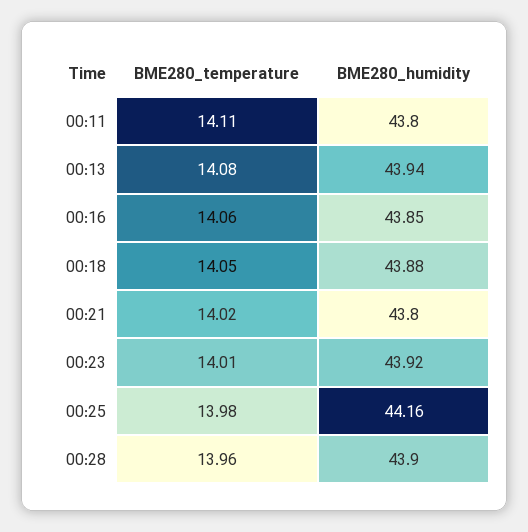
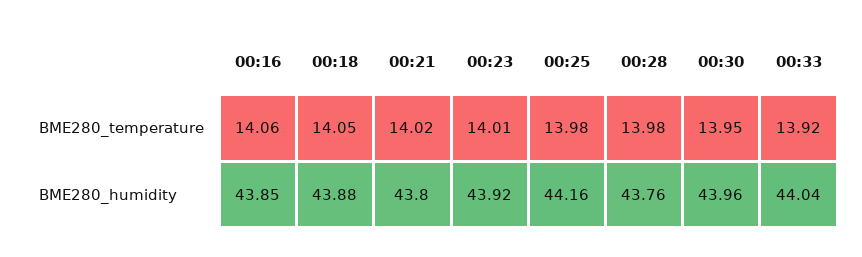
BME280_temperature, 00:11: 14.11 -> none
BME280_humidity, 00:11: 43.8 -> none
BME280_temperature, 00:13: 14.08 -> none
BME280_humidity, 00:13: 43.94 -> none
BME280_temperature, 00:28: 13.96 -> 13.98
BME280_humidity, 00:28: 43.9 -> 43.76
BME280_temperature, 00:30: none -> 13.95
BME280_temperature, 00:33: none -> 13.92
BME280_humidity, 00:30: none -> 43.96
BME280_humidity, 00:33: none -> 44.04

